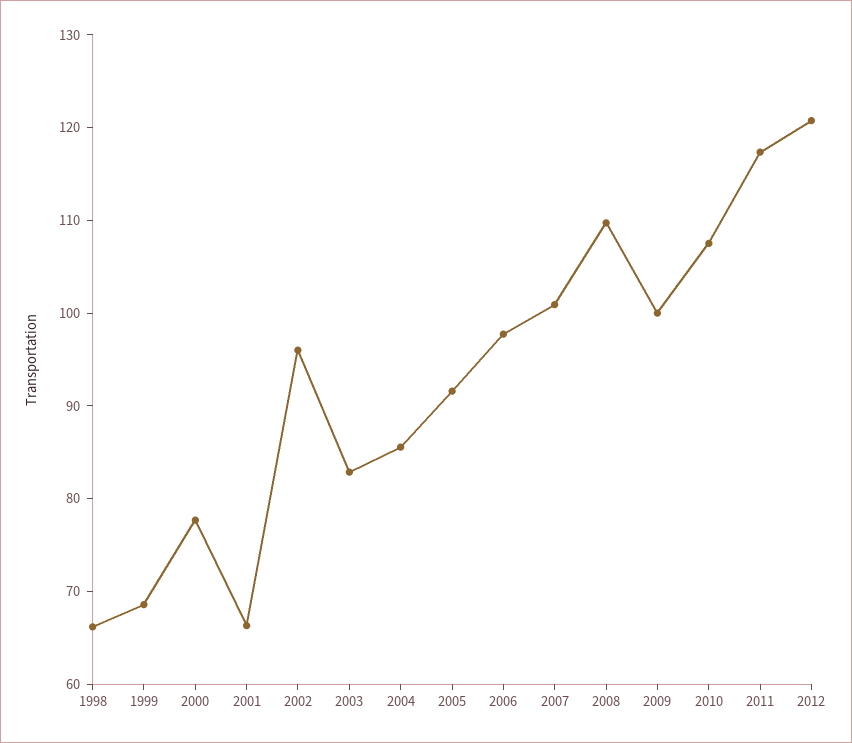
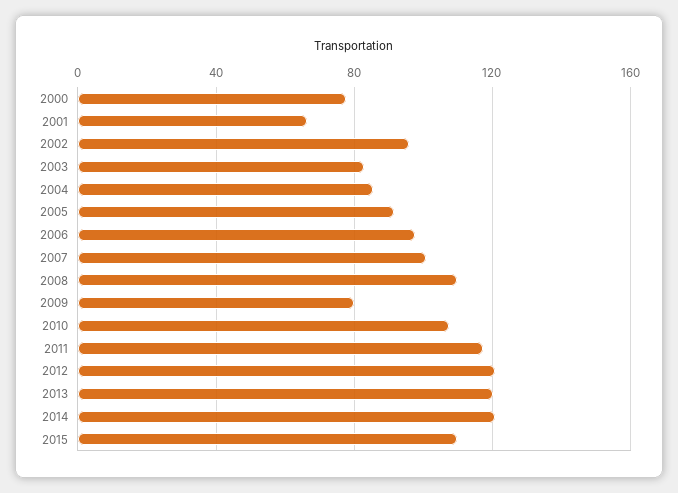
1998: 66 -> none
1999: 68 -> none
2009: 100 -> 80
2013: none -> 120
2014: none -> 120
2015: none -> 110

